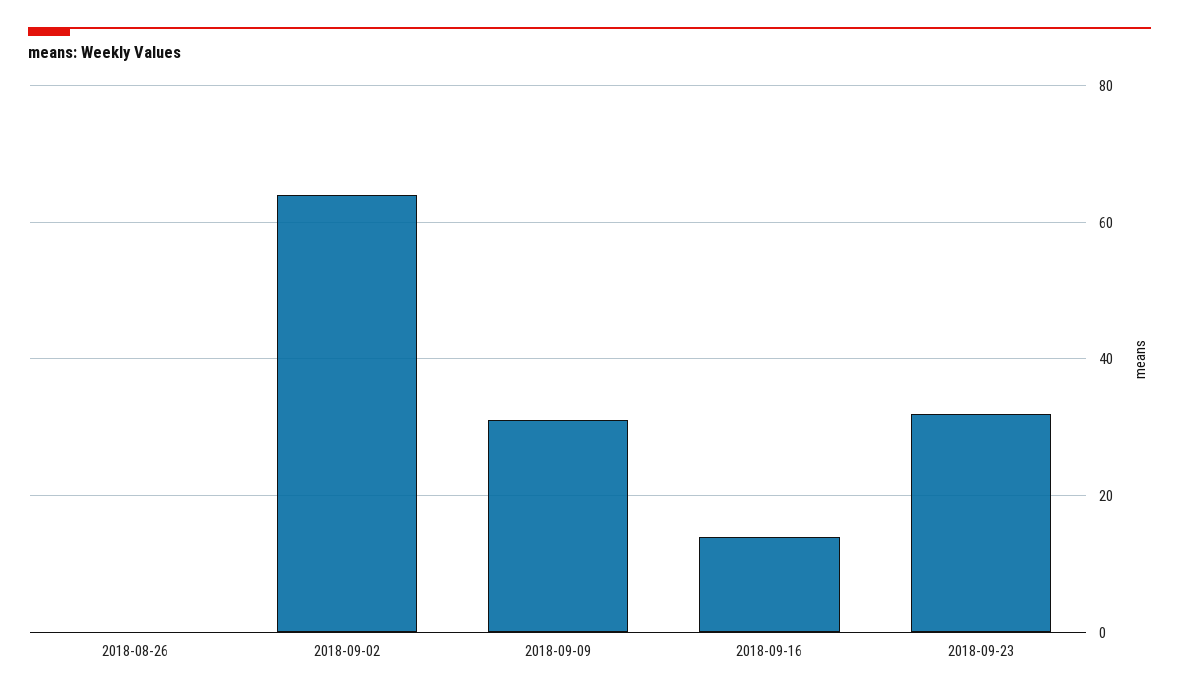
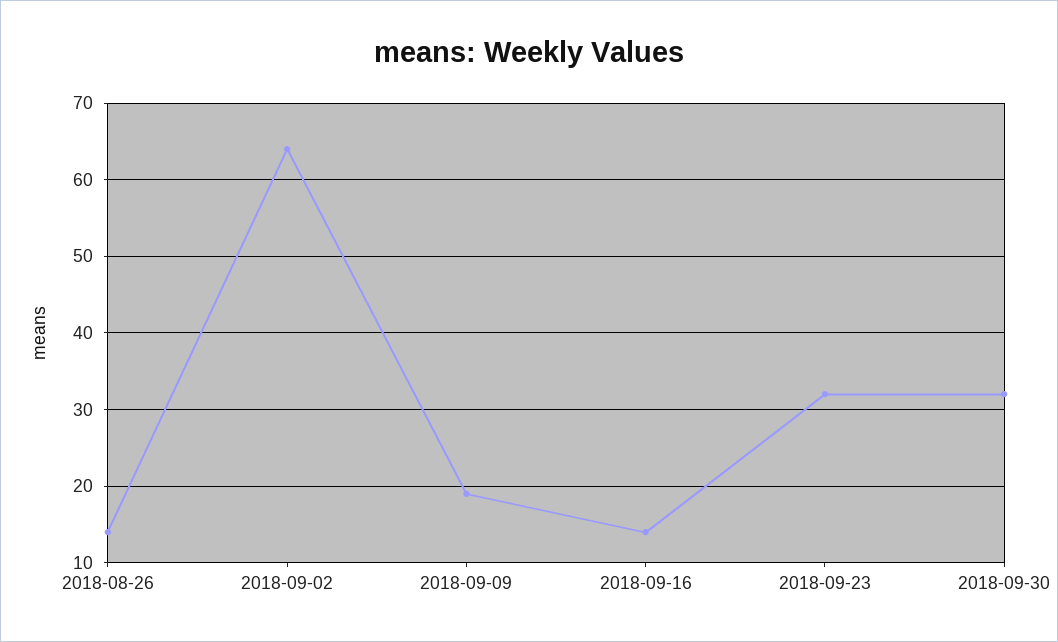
2018-08-26: 0 -> 14
2018-09-09: 30 -> 19
2018-09-30: none -> 32

